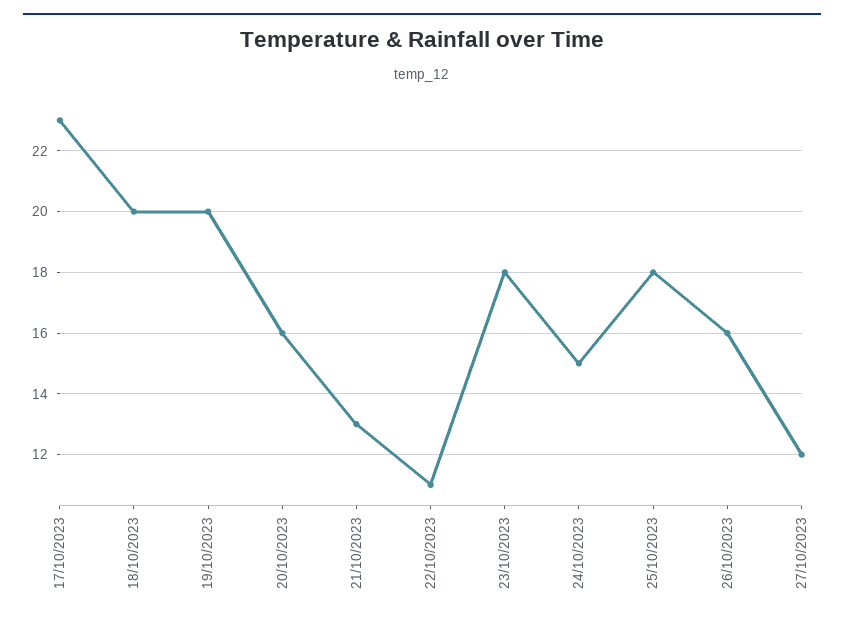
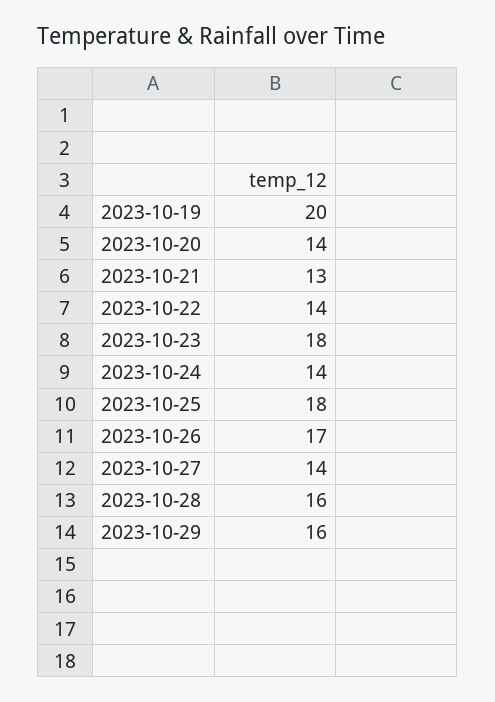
17/10/2023: 23 -> none
18/10/2023: 20 -> none
20/10/2023: 16 -> 14
22/10/2023: 11 -> 14
24/10/2023: 15 -> 14
26/10/2023: 16 -> 17
27/10/2023: 12 -> 14
2023-10-28: none -> 16
2023-10-29: none -> 16

